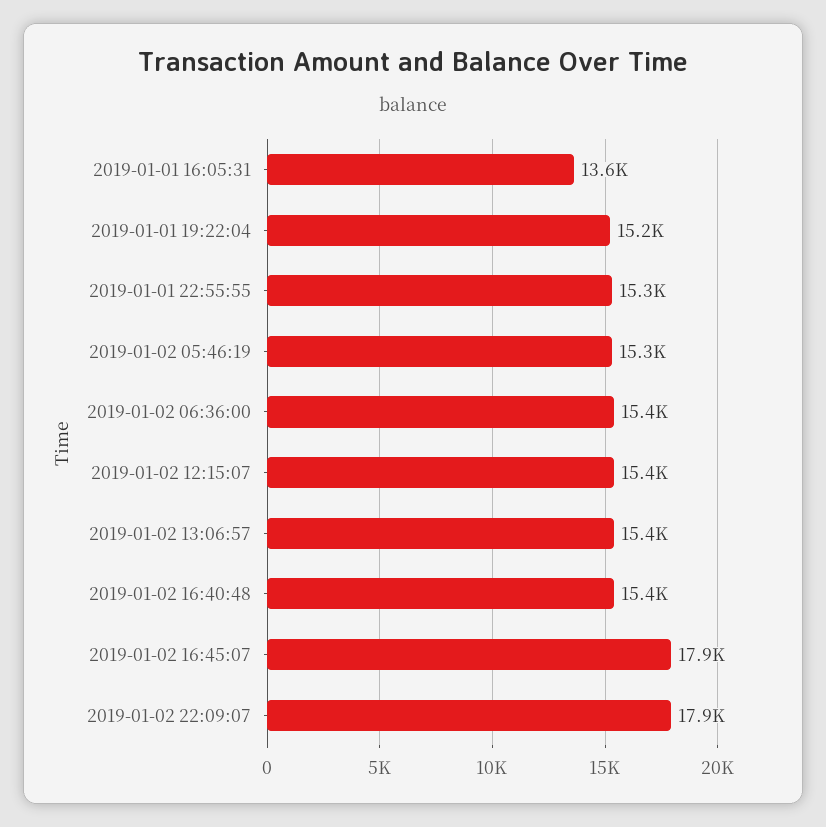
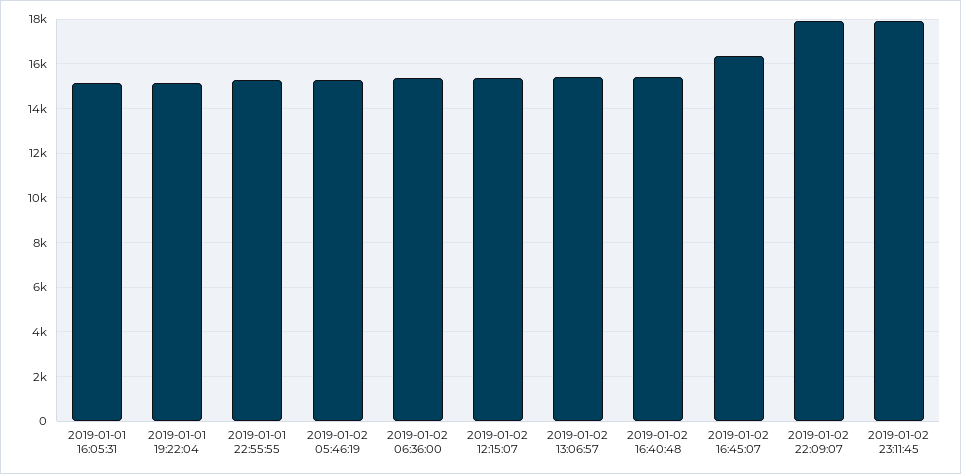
2019-01-01 16:05:31: 13600 -> 15000
2019-01-02 16:45:07: 17900 -> 16500
2019-01-02 23:11:45: none -> 18000

